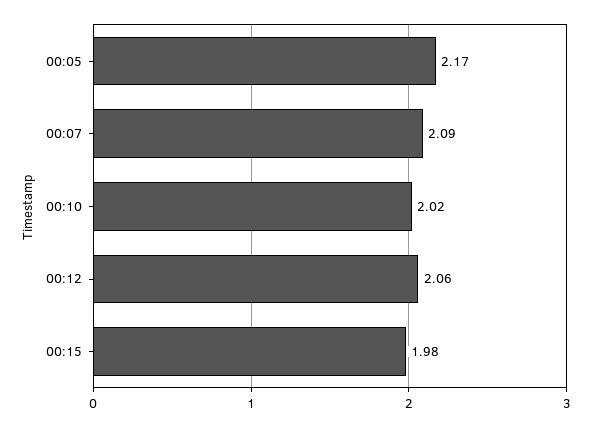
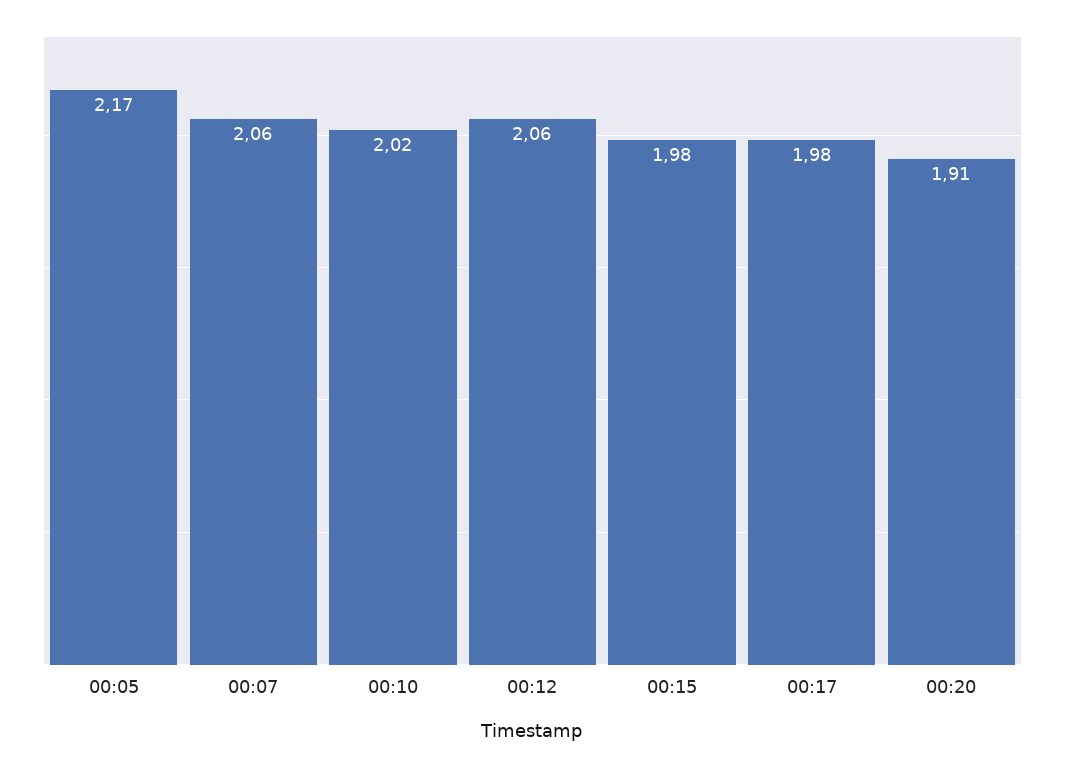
00:07: 2.09 -> 2.06
00:17: none -> 1.98
00:20: none -> 1.91

